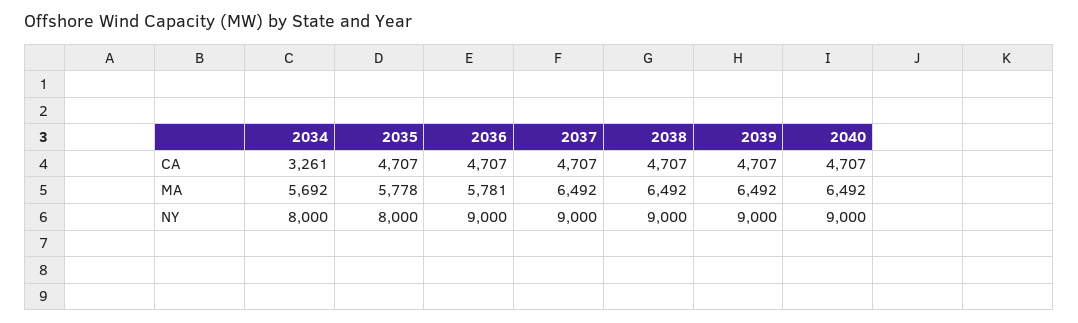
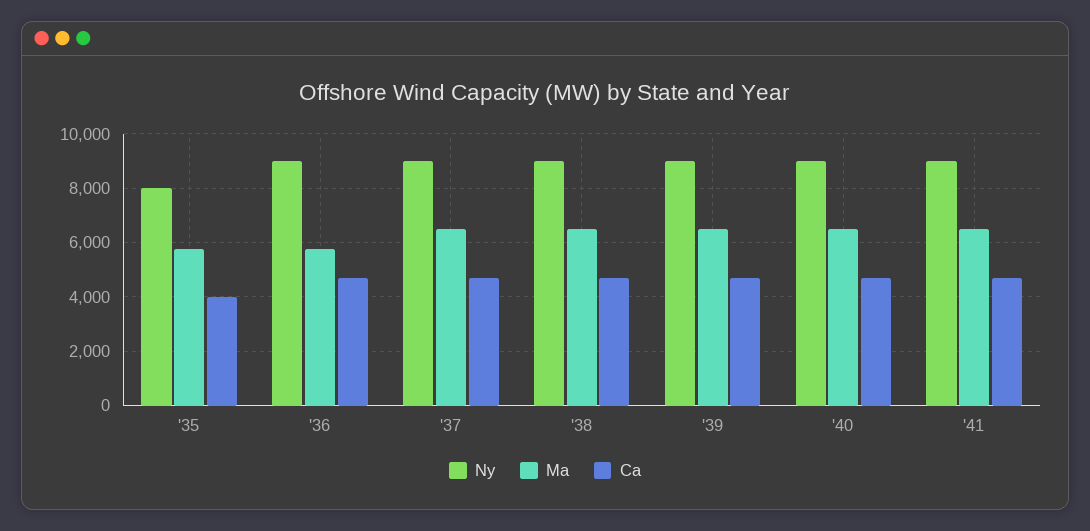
CA, 2034: 3261 -> none
CA, 2035: 4707 -> 4000
MA, 2034: 5692 -> none
NY, 2034: 8000 -> none
NY, '41: none -> 9000
MA, '41: none -> 6500
CA, '41: none -> 4750

